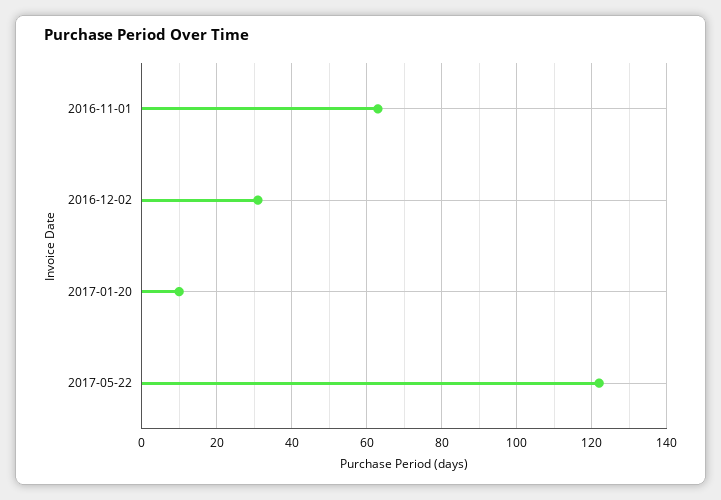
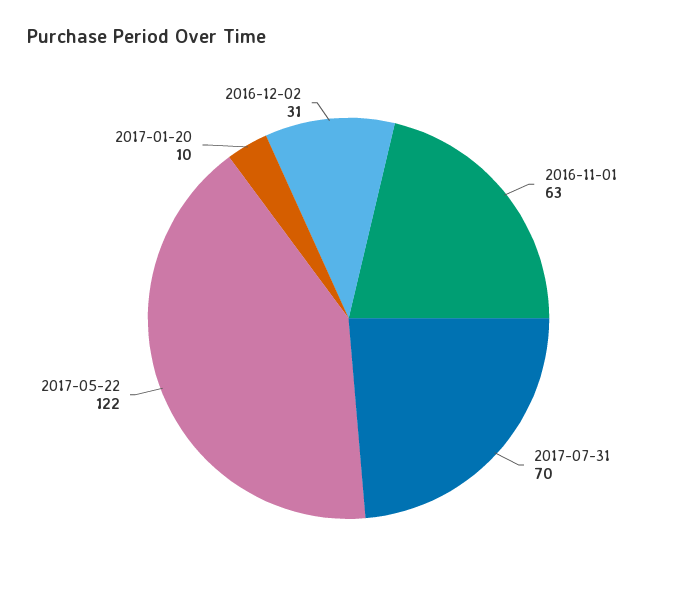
2017-07-31: none -> 70

